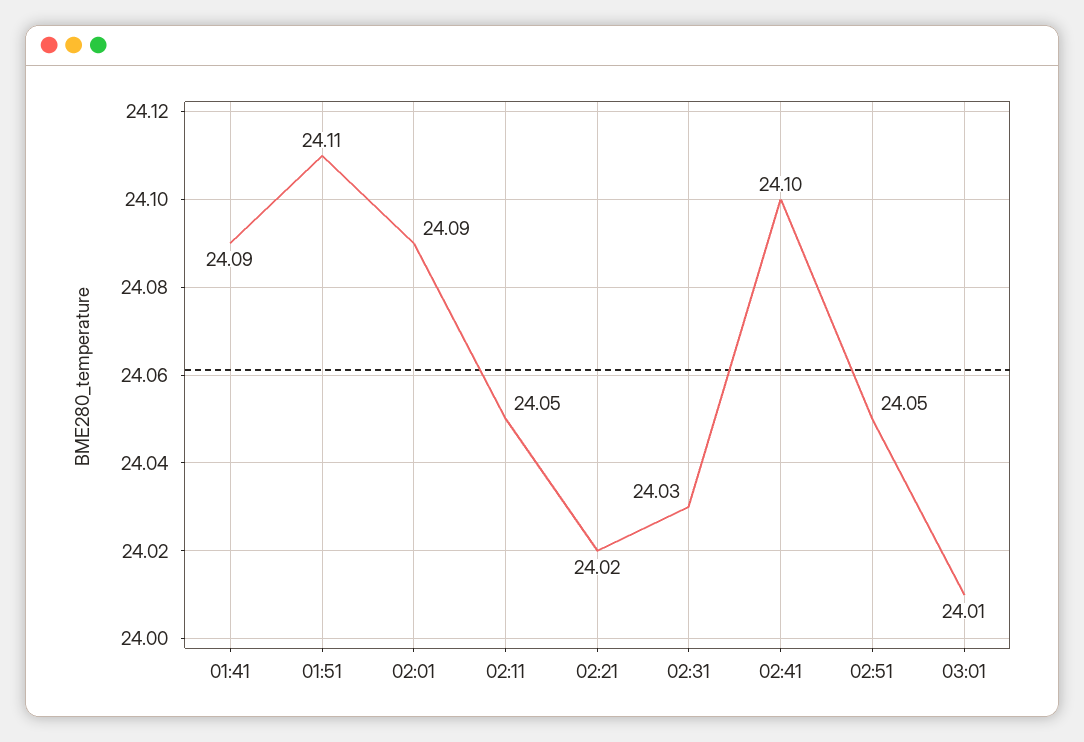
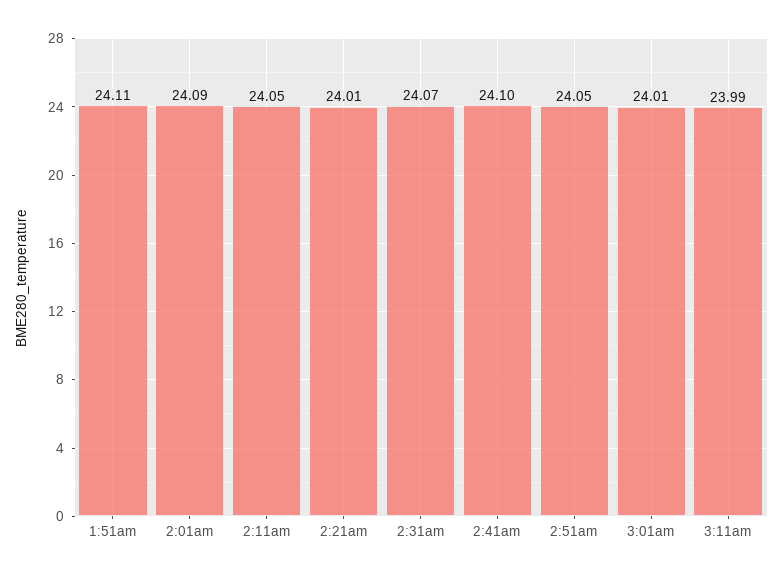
01:41: 24.09 -> none
02:21: 24.02 -> 24.01
02:31: 24.03 -> 24.07
3:11am: none -> 23.99

